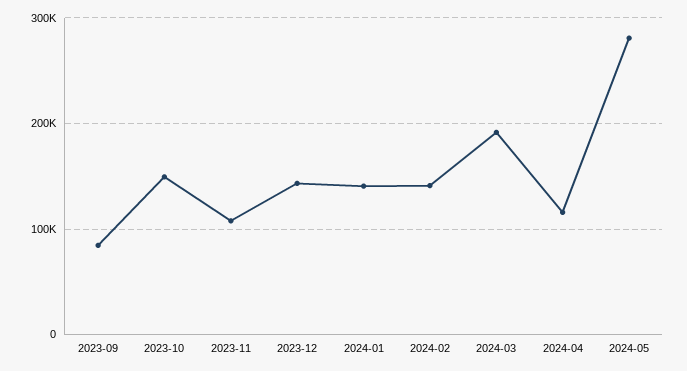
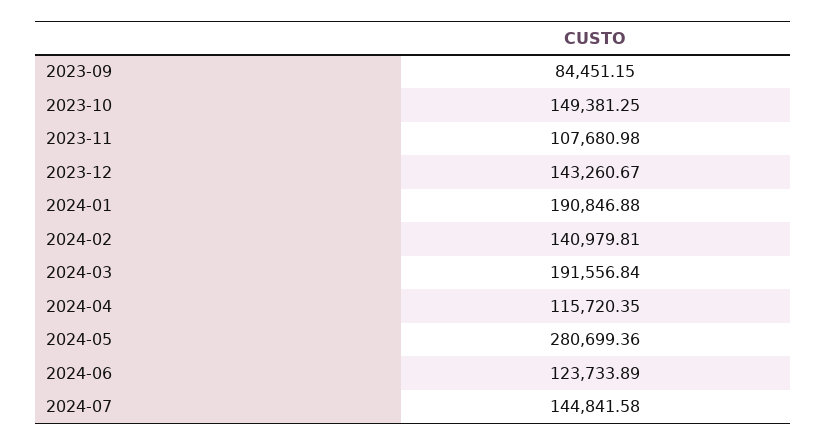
2024-01: 140000 -> 190846.88
2024-06: none -> 123733.89
2024-07: none -> 144841.58

